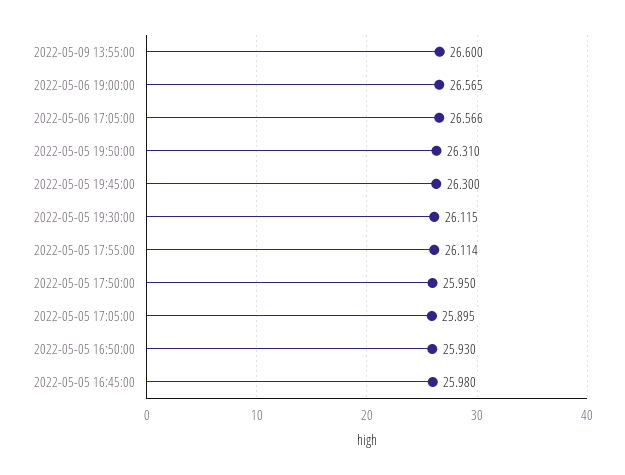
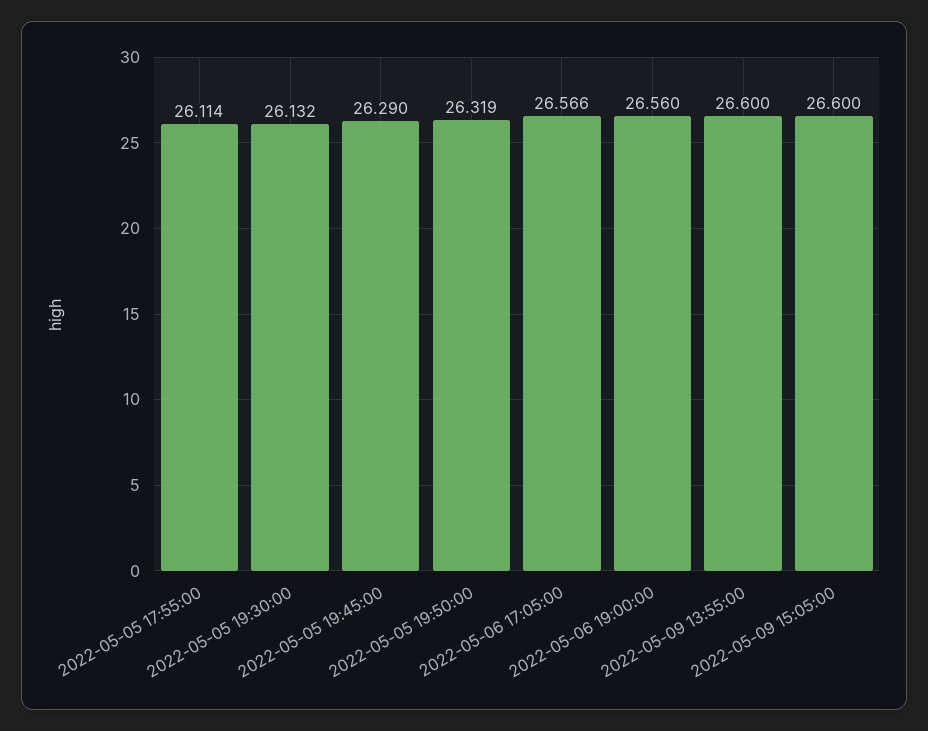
2022-05-06 19:00:00: 26.565 -> 26.56
2022-05-05 19:50:00: 26.31 -> 26.319
2022-05-05 19:45:00: 26.3 -> 26.29
2022-05-05 19:30:00: 26.115 -> 26.132
2022-05-05 17:50:00: 25.95 -> none
2022-05-05 17:05:00: 25.895 -> none
2022-05-05 16:50:00: 25.93 -> none
2022-05-05 16:45:00: 25.98 -> none
2022-05-09 15:05:00: none -> 26.6

